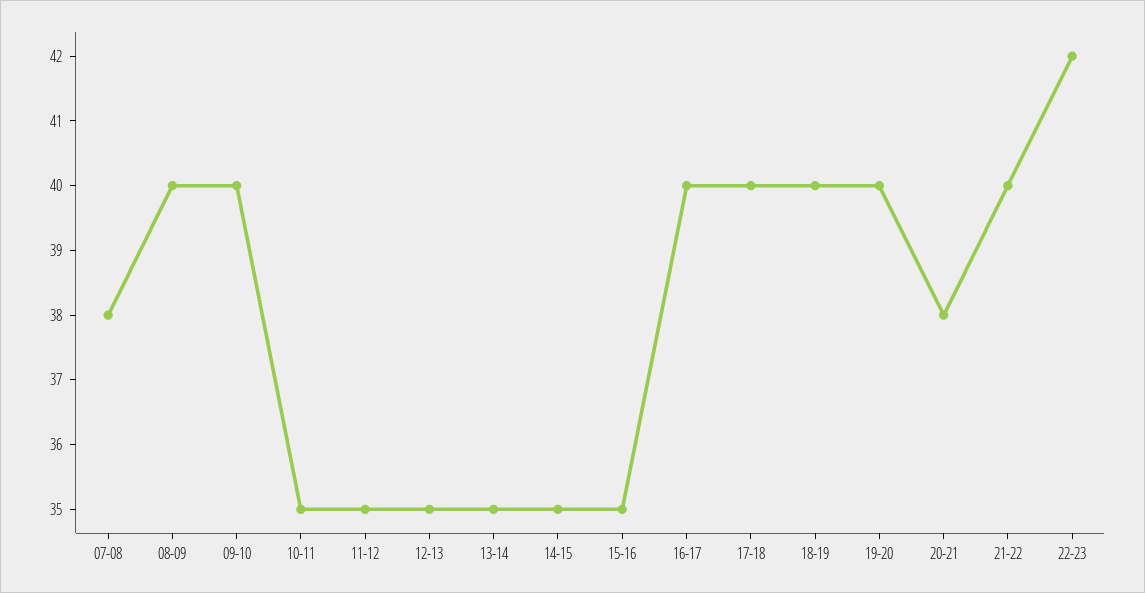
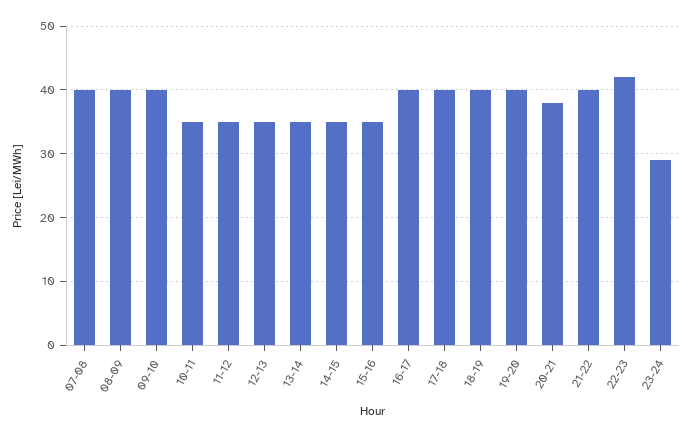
07-08: 38 -> 40
23-24: none -> 29

